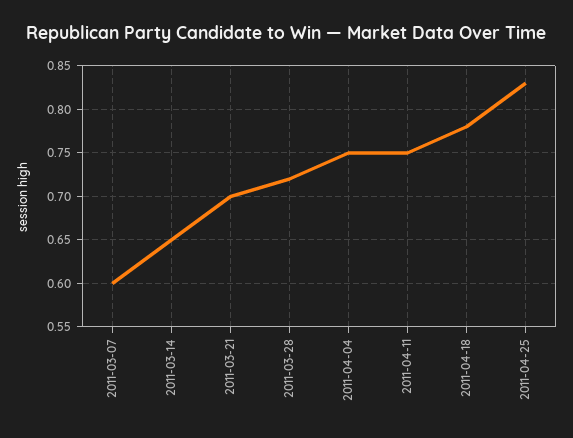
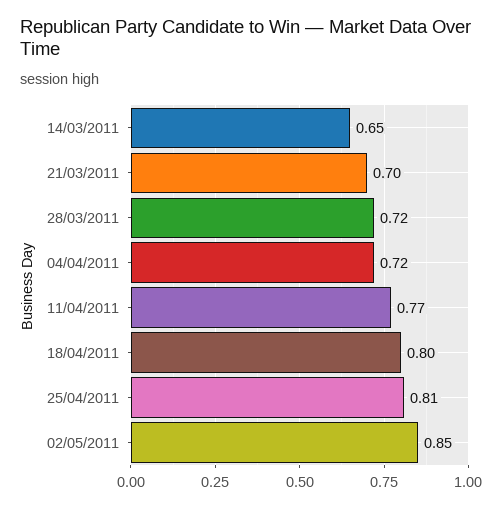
2011-03-07: 0.6 -> none
2011-04-04: 0.75 -> 0.72
2011-04-11: 0.75 -> 0.77
2011-04-18: 0.78 -> 0.8
2011-04-25: 0.83 -> 0.81
02/05/2011: none -> 0.85

